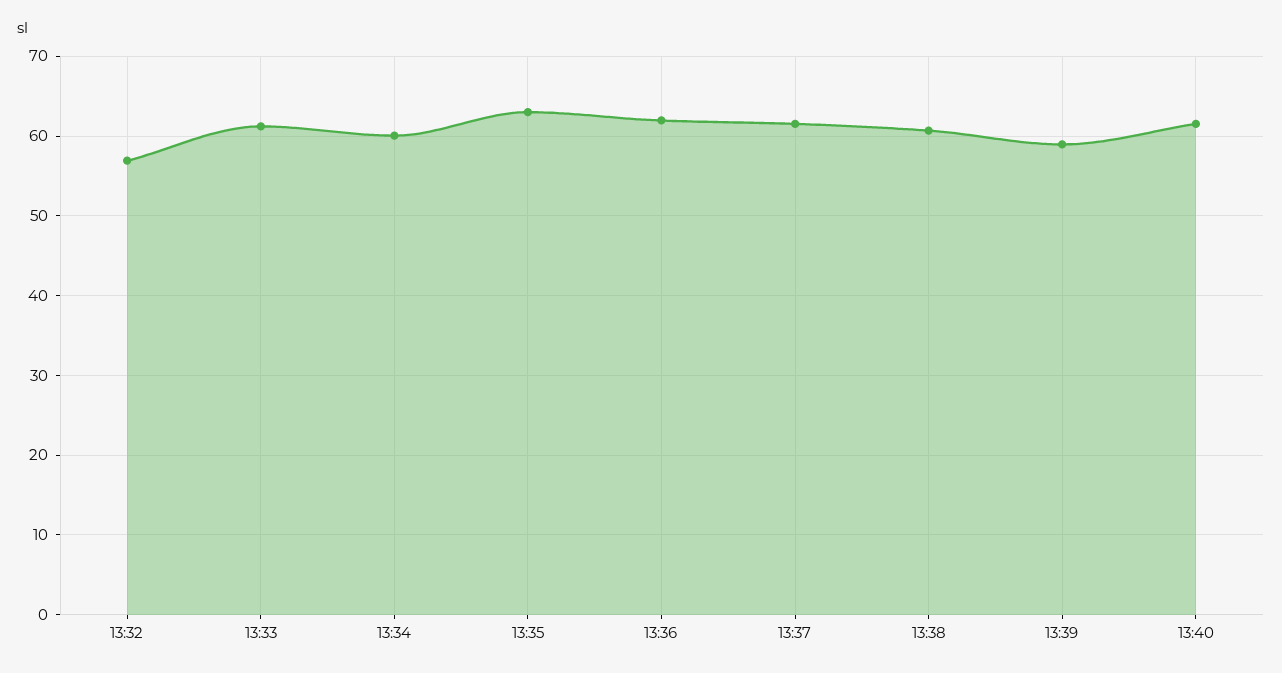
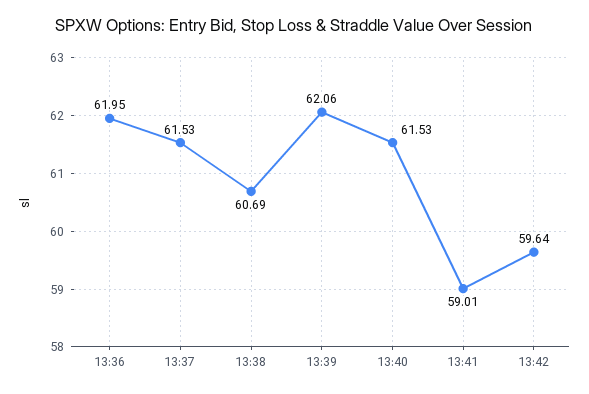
13:32: 57 -> none
13:33: 61 -> none
13:34: 60 -> none
13:35: 63 -> none
13:39: 59 -> 62.06
13:41: none -> 59.01
13:42: none -> 59.64

